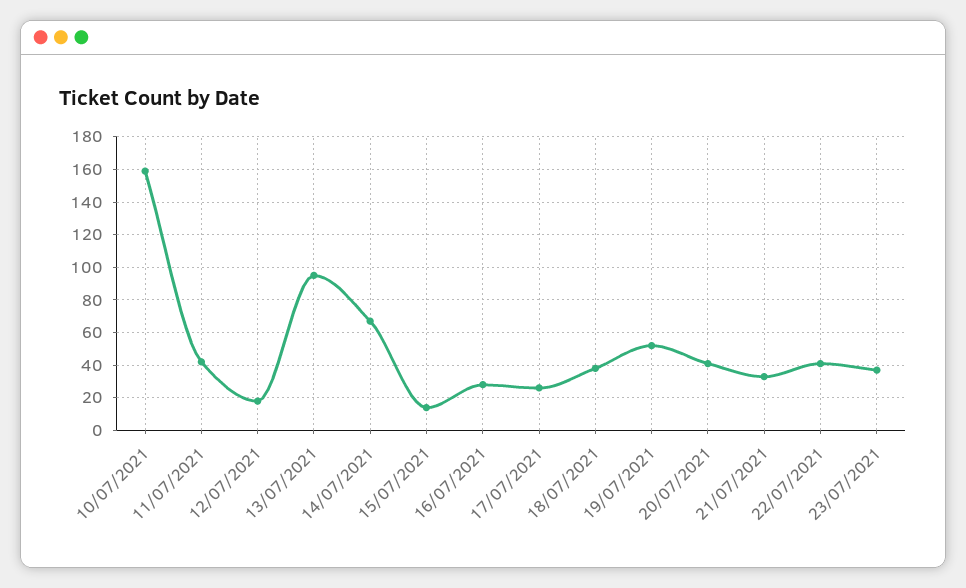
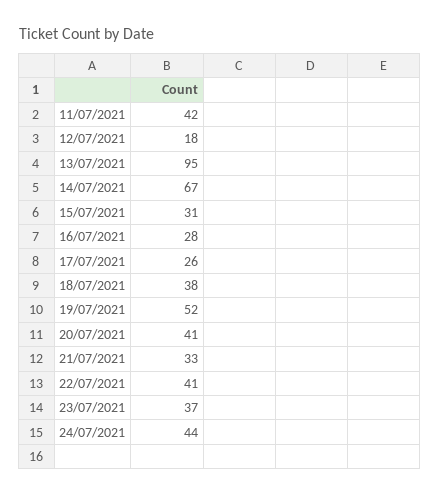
10/07/2021: 160 -> none
15/07/2021: 15 -> 31
24/07/2021: none -> 44

